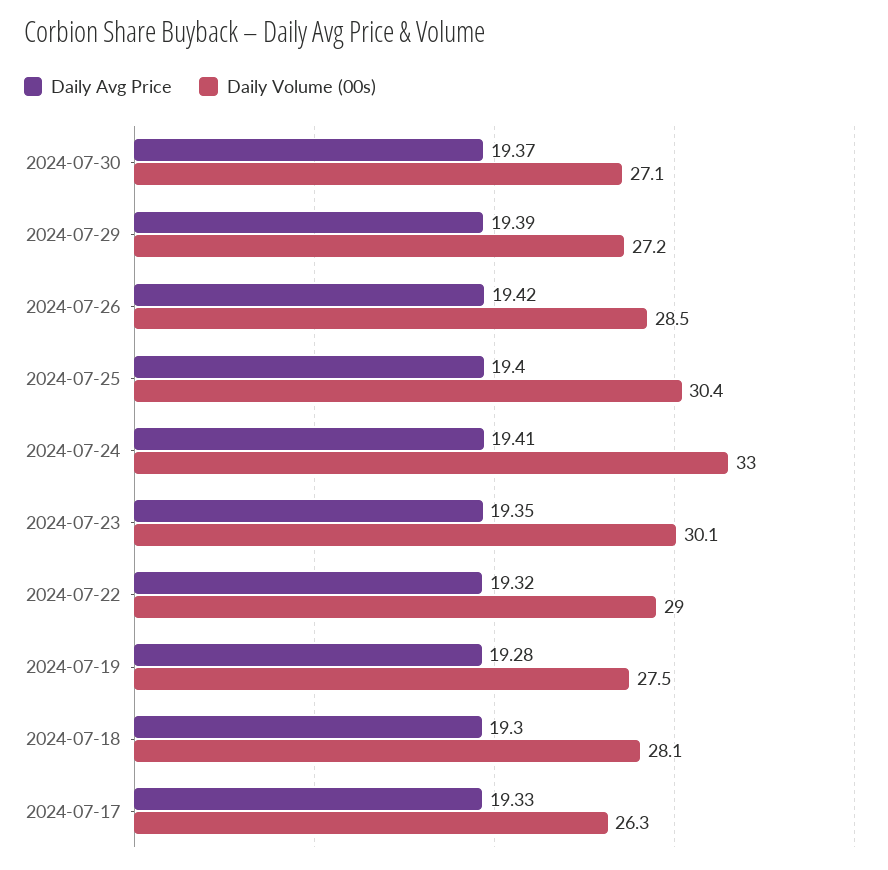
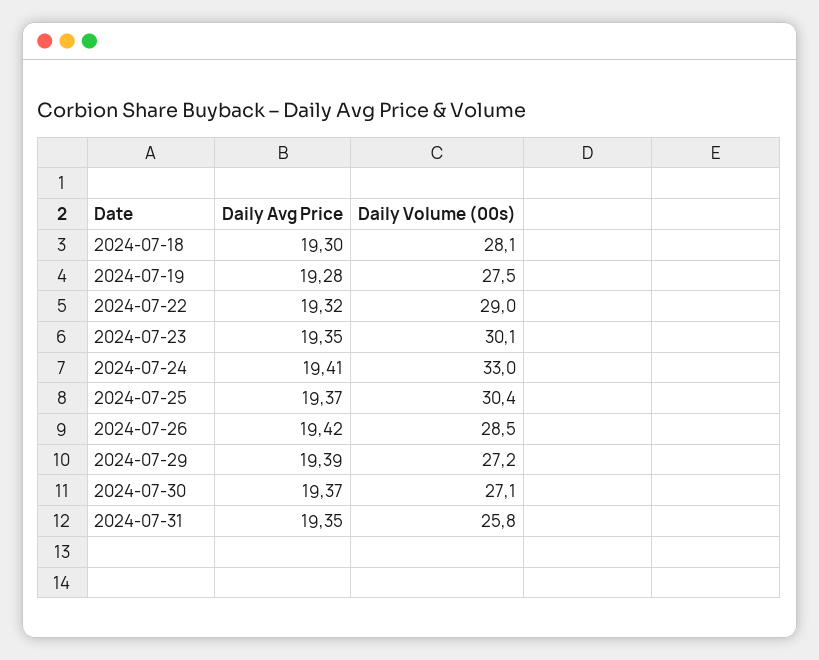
Daily Avg Price, 2024-07-25: 19.4 -> 19.37
Daily Avg Price, 2024-07-17: 19.33 -> none
Daily Volume (00s), 2024-07-17: 26.3 -> none
Daily Avg Price, 2024-07-31: none -> 19.35
Daily Volume (00s), 2024-07-31: none -> 25.8

